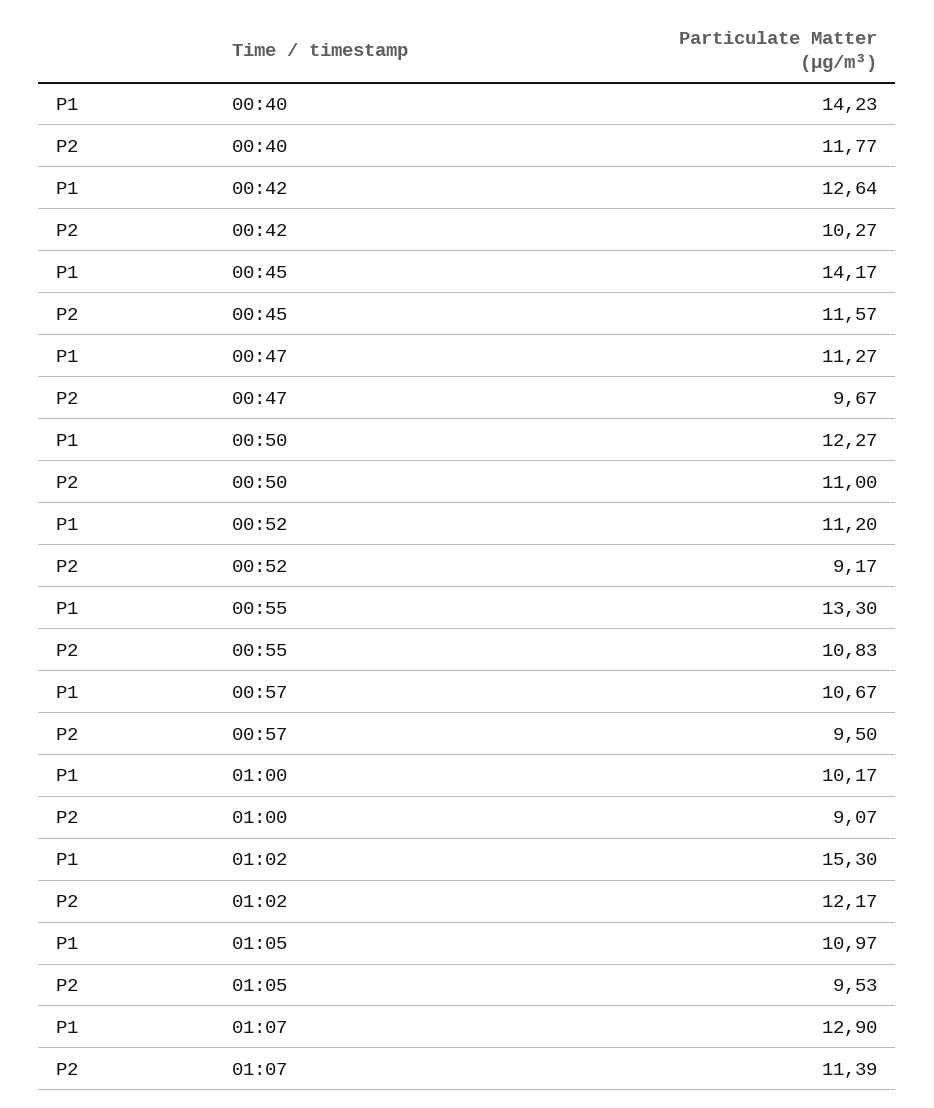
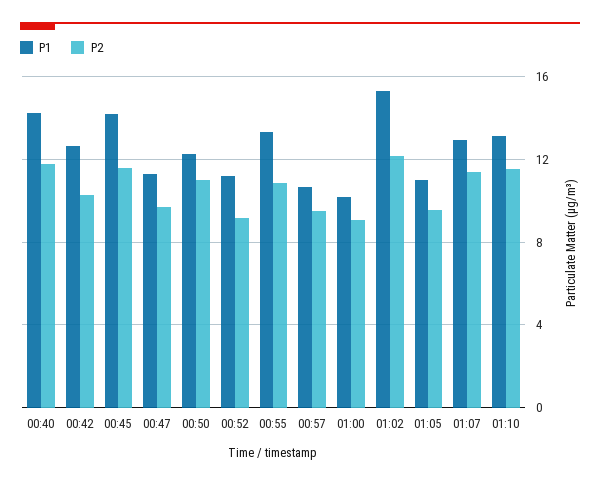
P1, 01:10: none -> 13
P2, 01:10: none -> 11.5

